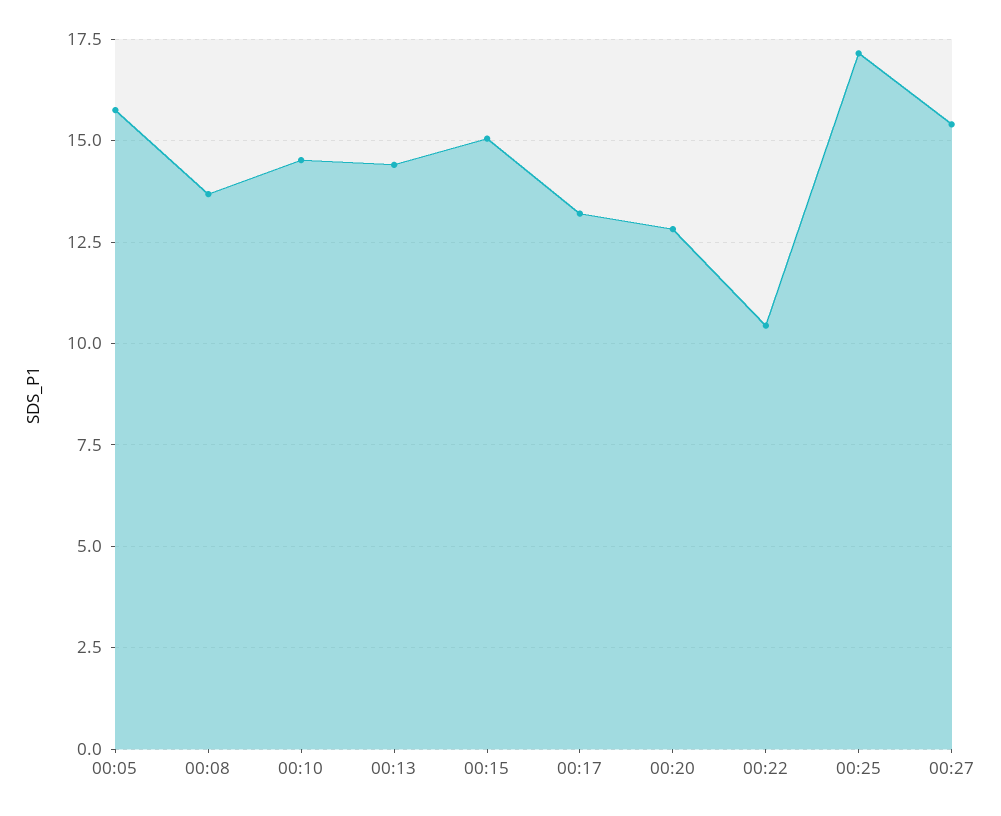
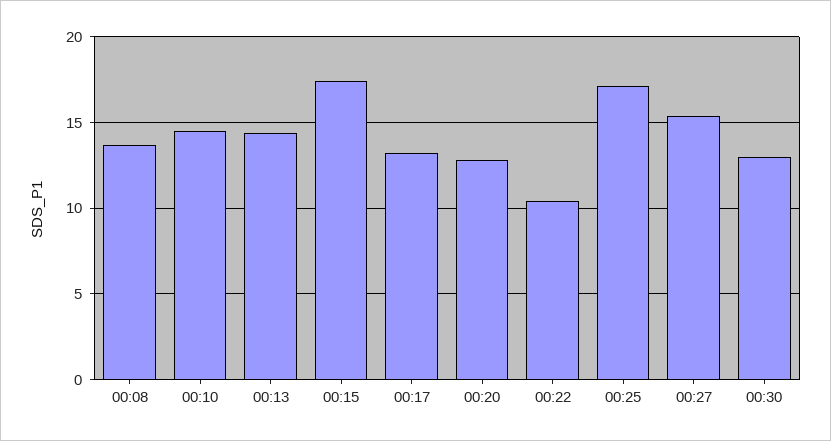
00:05: 15.75 -> none
00:15: 15 -> 17.5
00:30: none -> 13

